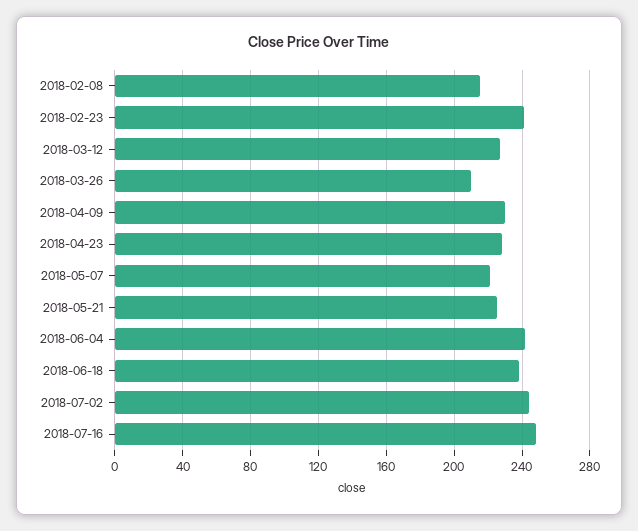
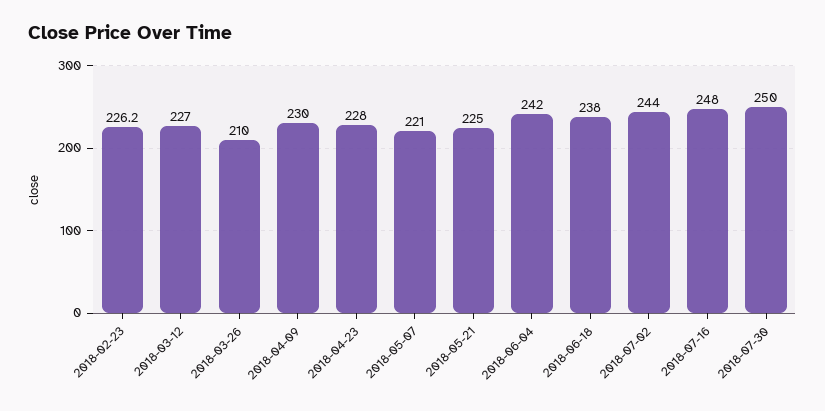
2018-02-08: 215 -> none
2018-02-23: 240 -> 226.2
2018-07-30: none -> 250

